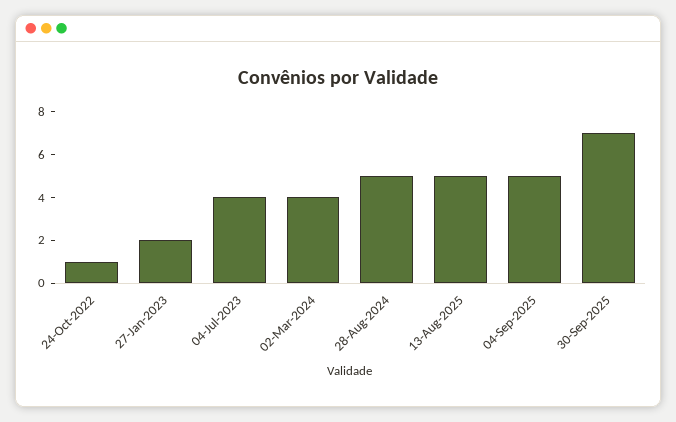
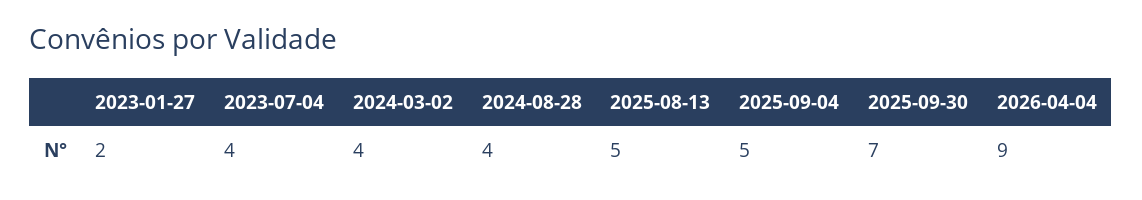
24-Oct-2022: 1 -> none
28-Aug-2024: 5 -> 4
2026-04-04: none -> 9

